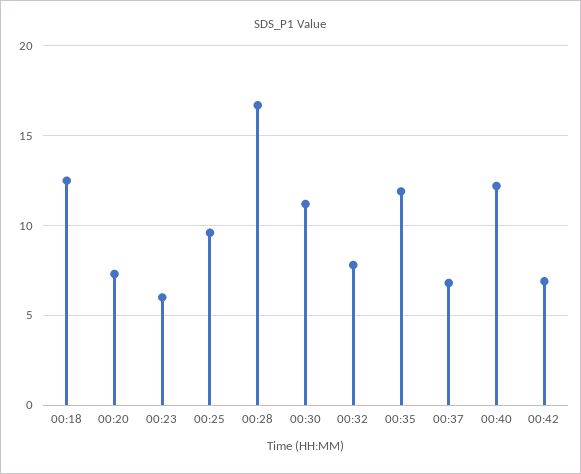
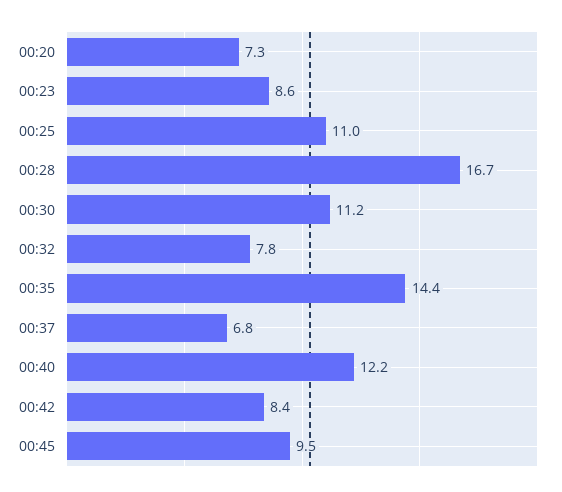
00:18: 12.5 -> none
00:23: 6 -> 8.6
00:25: 9.5 -> 11
00:35: 12 -> 14.4
00:42: 7 -> 8.4
00:45: none -> 9.5

